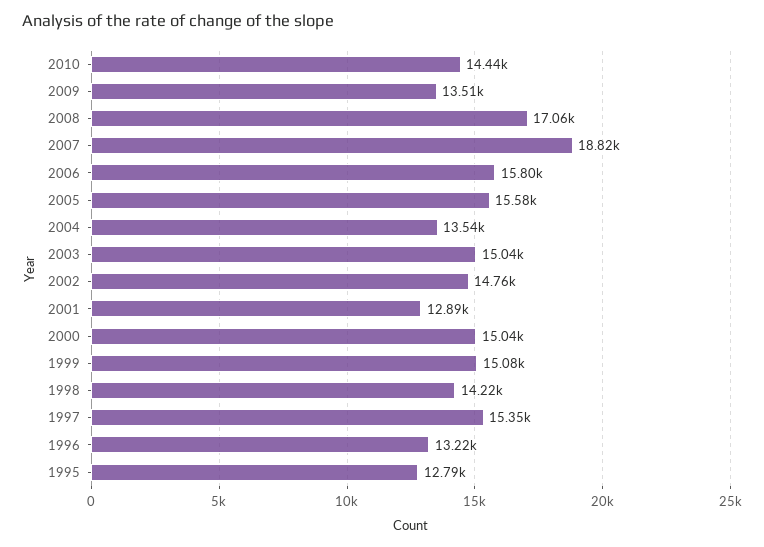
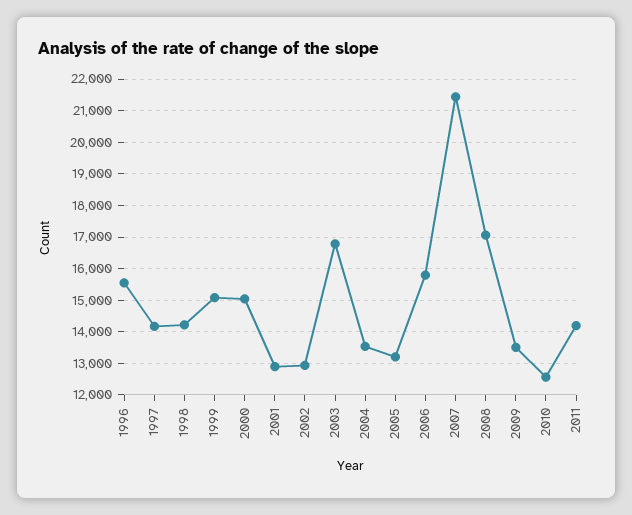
2010: 14440 -> 12600
2007: 18820 -> 21400
2005: 15580 -> 13200
2003: 15040 -> 16800
2002: 14760 -> 13000
1997: 15350 -> 14200
1996: 13220 -> 15600
1995: 12790 -> none
2011: none -> 14200

